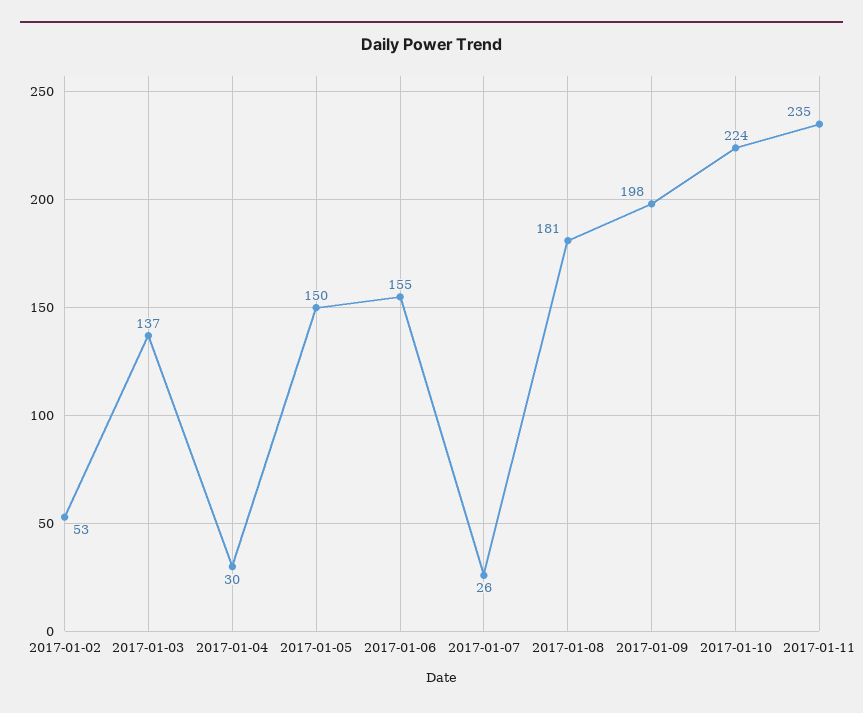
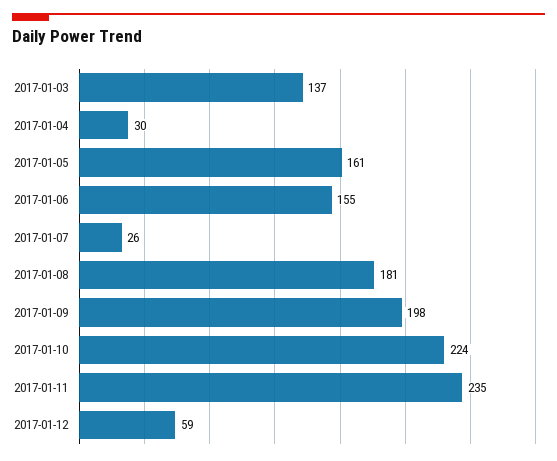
2017-01-02: 53 -> none
2017-01-05: 150 -> 161
2017-01-12: none -> 59

